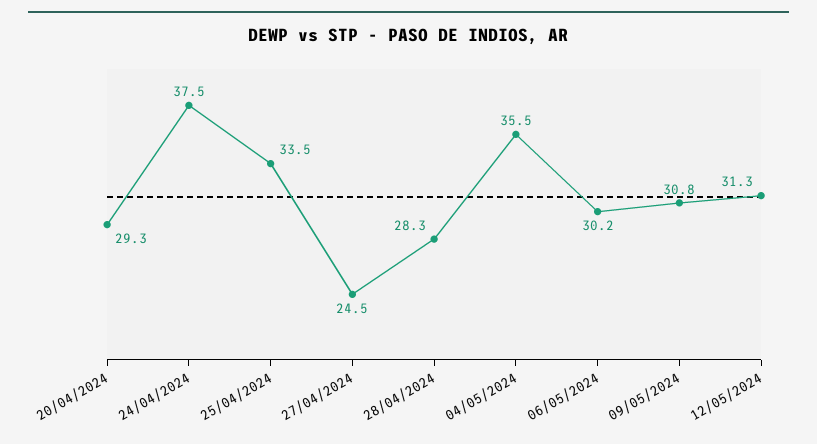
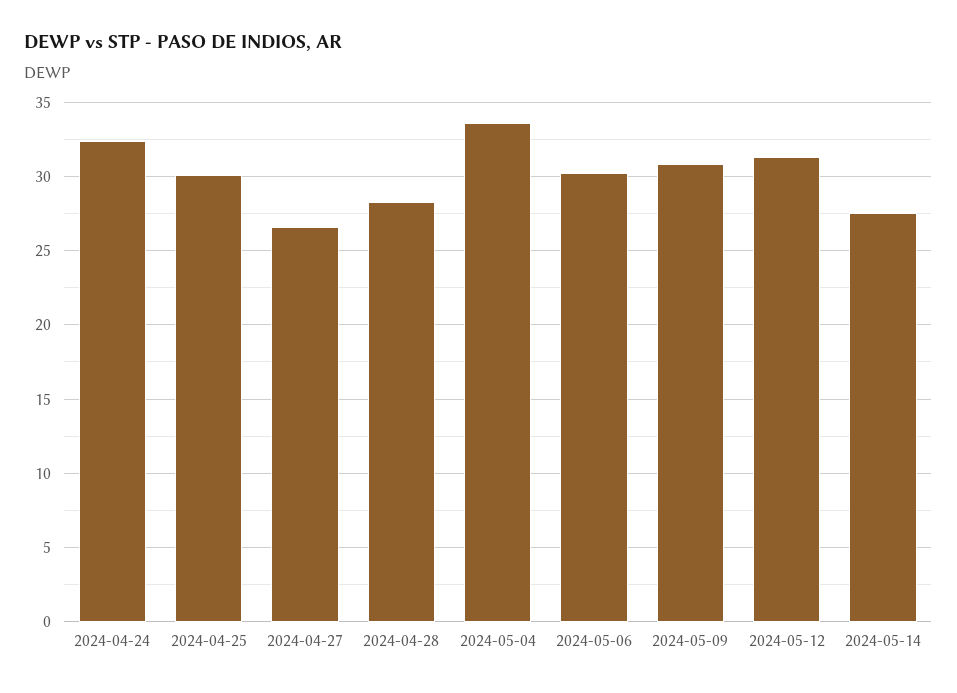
20/04/2024: 29.3 -> none
24/04/2024: 37.5 -> 32.5
25/04/2024: 33.5 -> 30
27/04/2024: 24.5 -> 26.5
04/05/2024: 35.5 -> 33.5
2024-05-14: none -> 27.5

